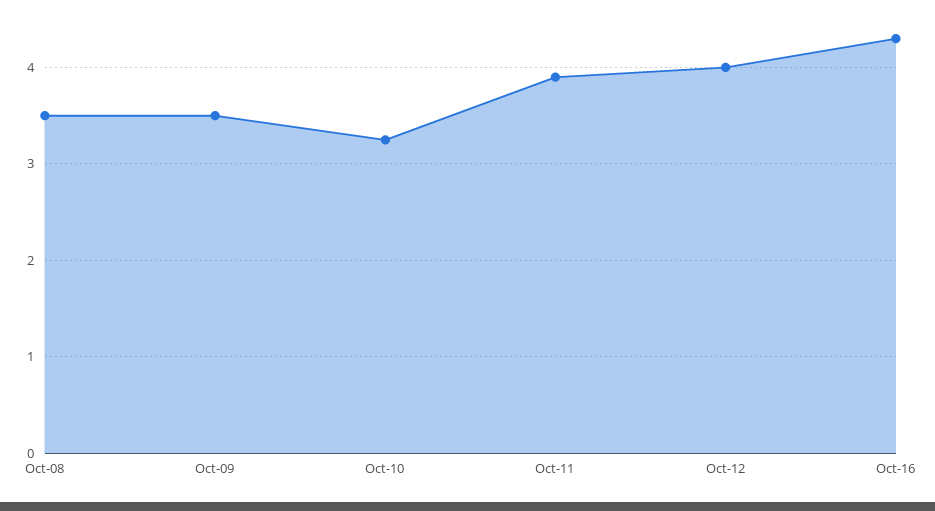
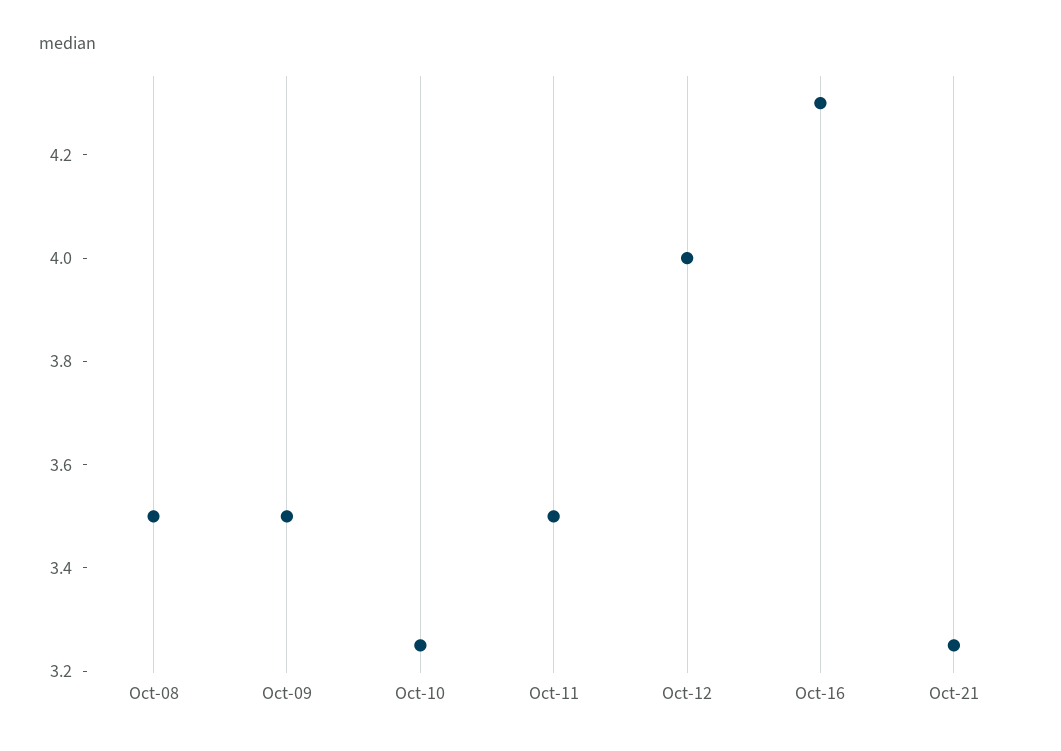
Oct-11: 3.9 -> 3.5
Oct-21: none -> 3.25

